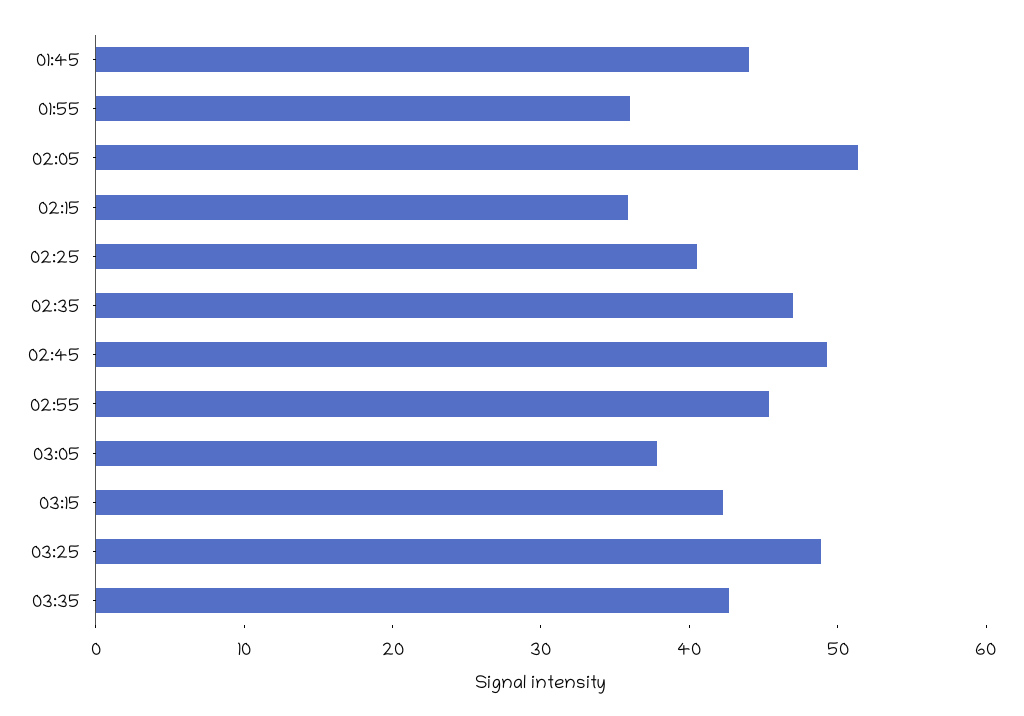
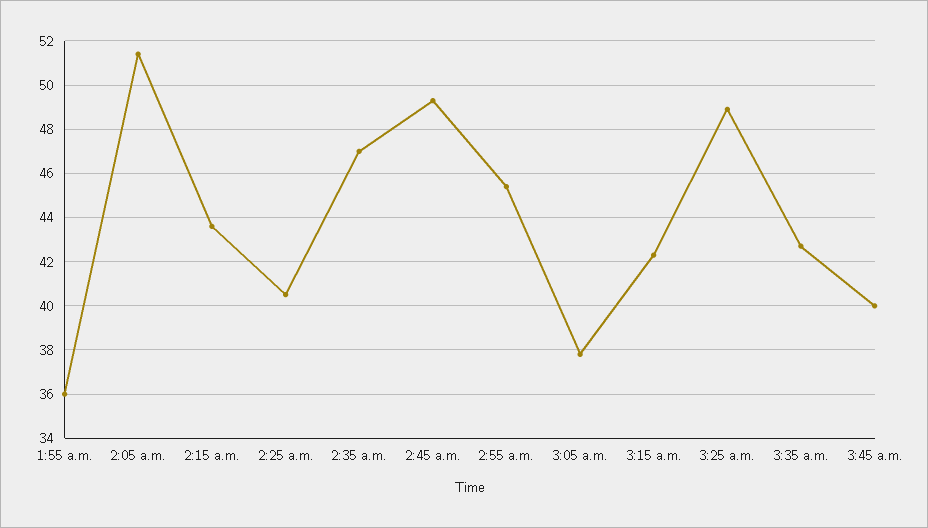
01:45: 44 -> none
02:15: 36 -> 43.5
3:45 a.m.: none -> 40

